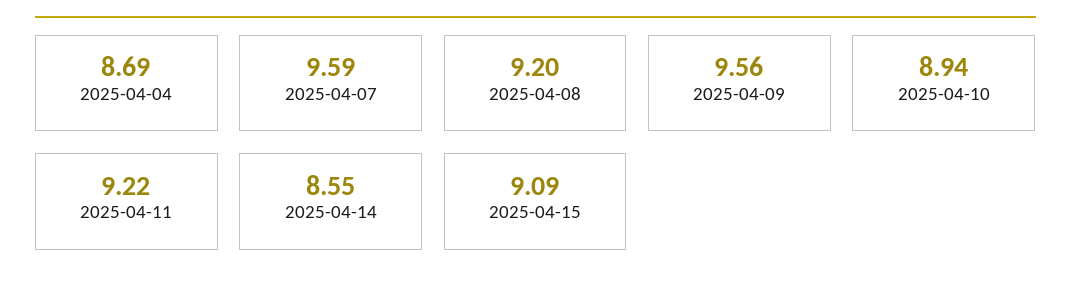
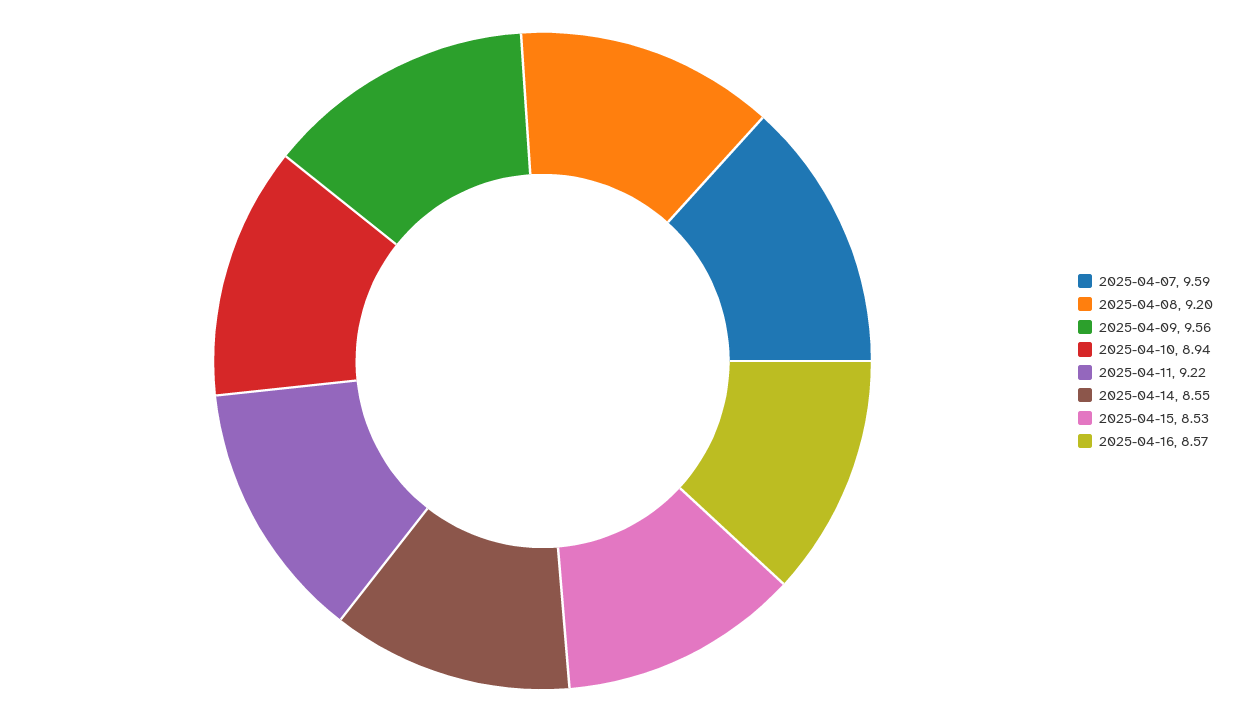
2025-04-04: 8.69 -> none
2025-04-15: 9.09 -> 8.53
2025-04-16: none -> 8.57

